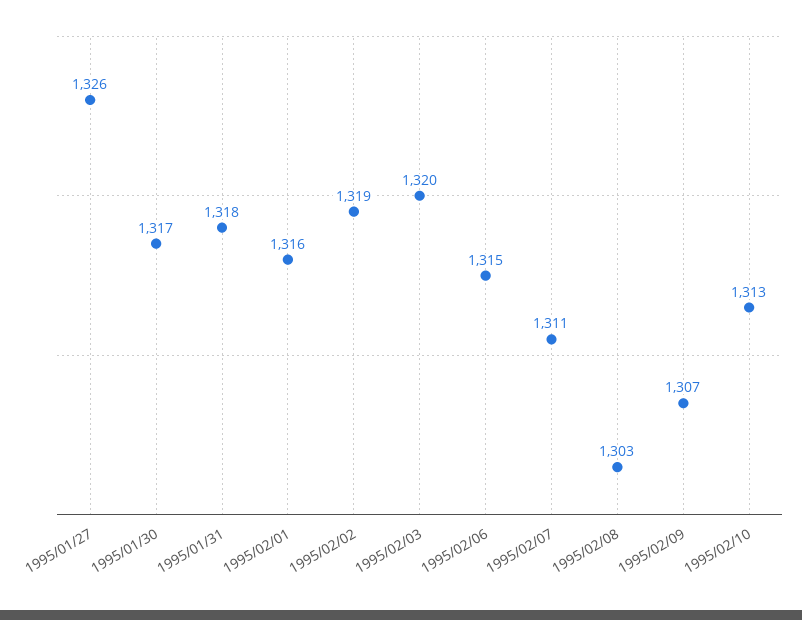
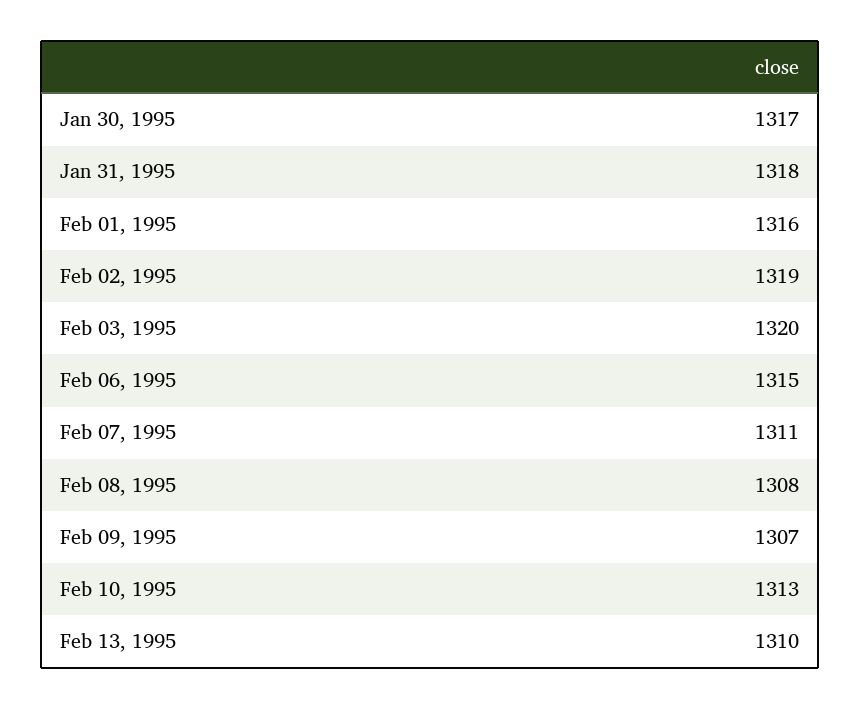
1995/01/27: 1326 -> none
1995/02/08: 1303 -> 1308
Feb 13, 1995: none -> 1310

